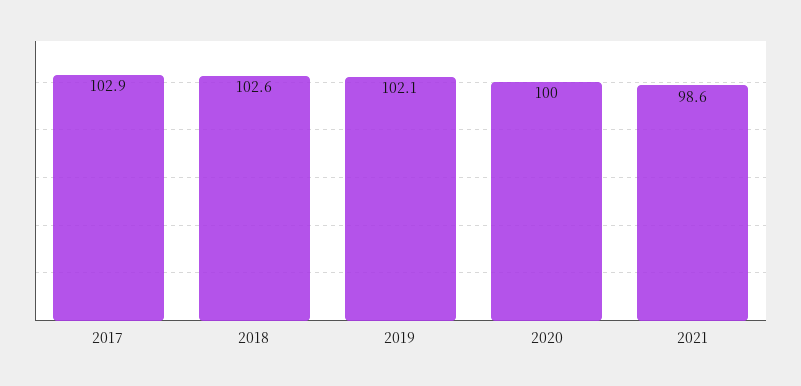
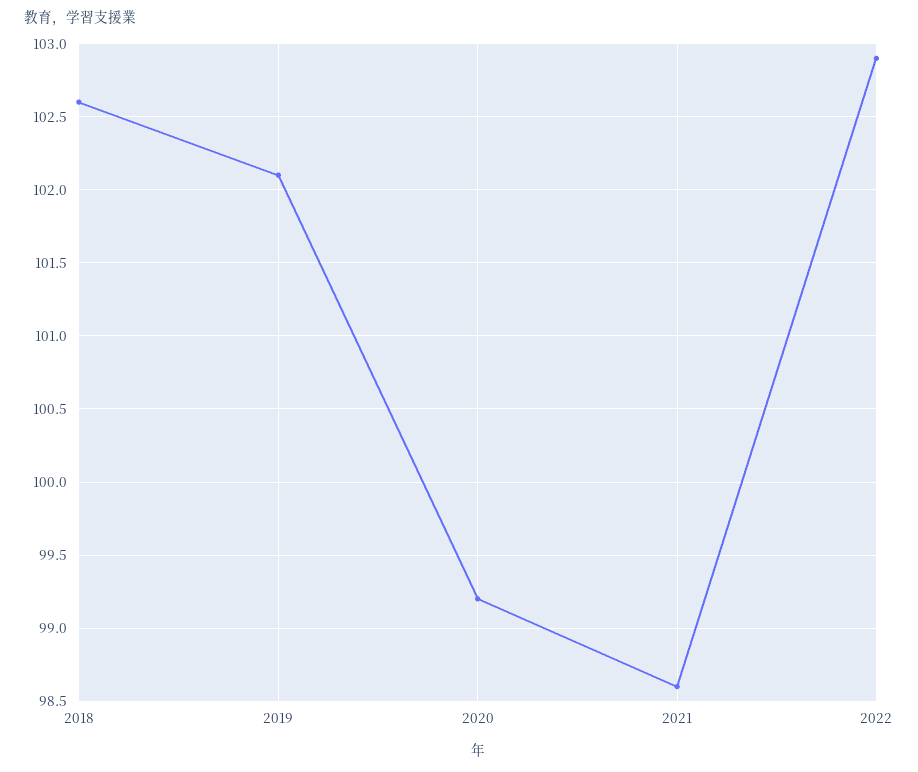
2017: 102.9 -> none
2020: 100 -> 99.2
2022: none -> 102.9

